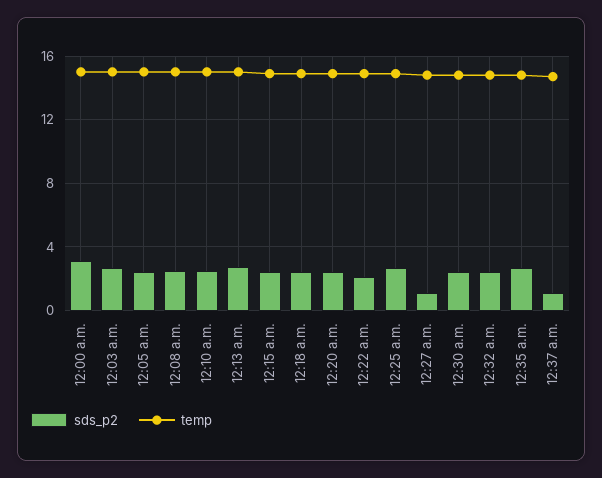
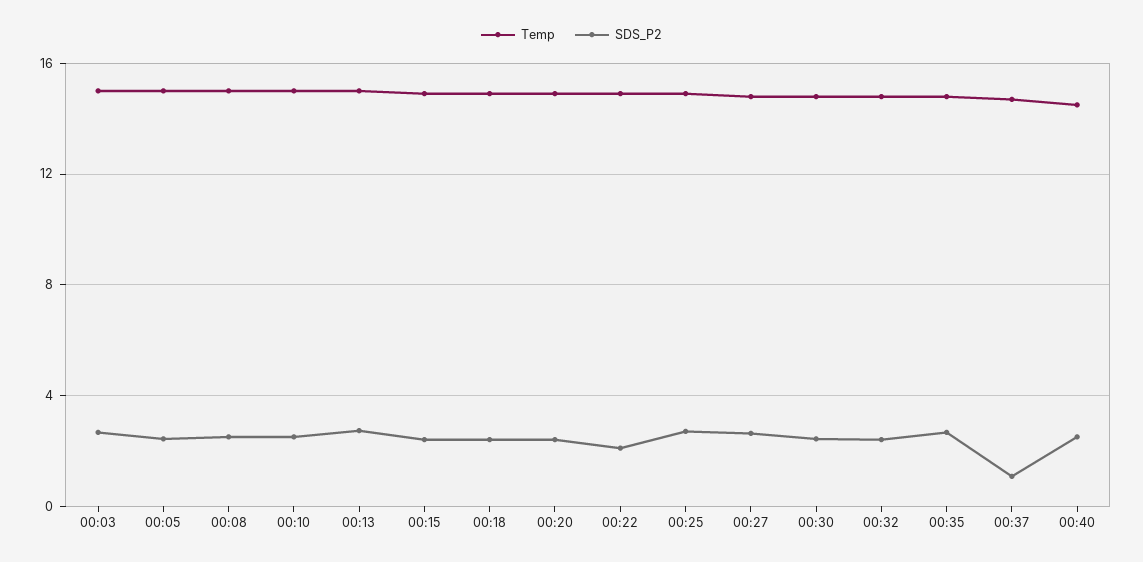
sds_p2, 12:00 a.m.: 3 -> none
temp, 12:00 a.m.: 15 -> none
sds_p2, 12:27 a.m.: 1 -> 2.5
temp, 00:40: none -> 14.5
sds_p2, 00:40: none -> 2.5

